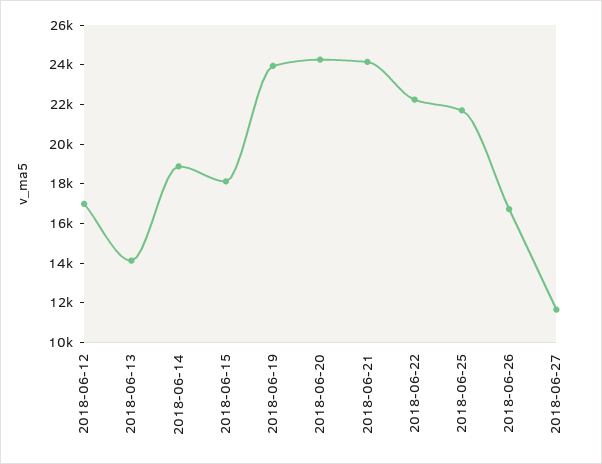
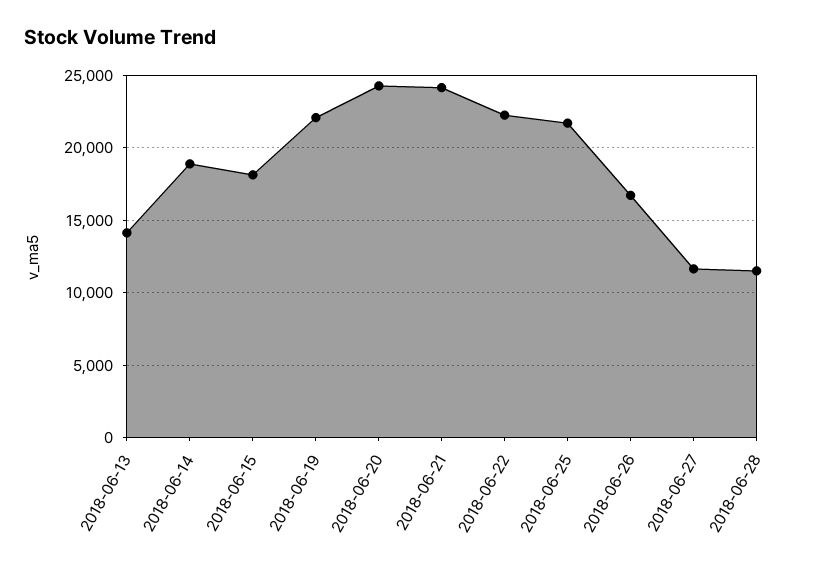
2018-06-12: 17000 -> none
2018-06-19: 24000 -> 22000
2018-06-28: none -> 11500

